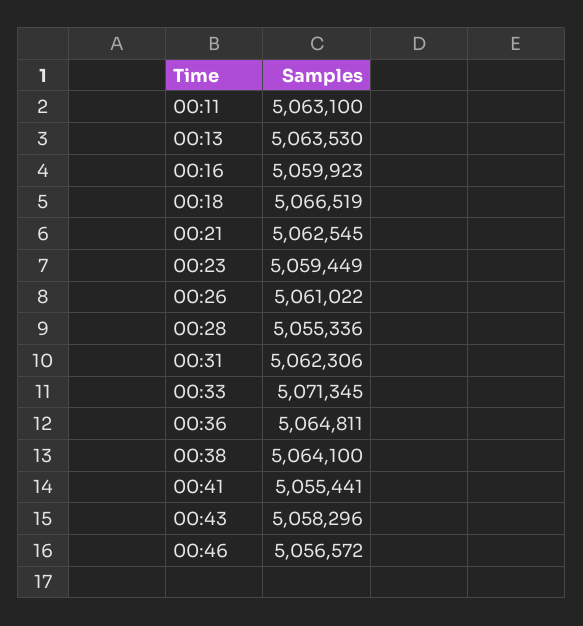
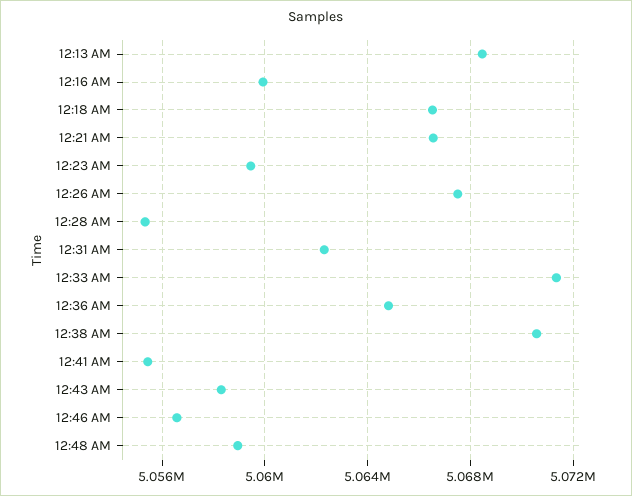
00:11: 5063100 -> none
00:13: 5063530 -> 5068500
00:21: 5062545 -> 5066500
00:26: 5061022 -> 5067500
00:38: 5064100 -> 5070500
12:48 AM: none -> 5059000

